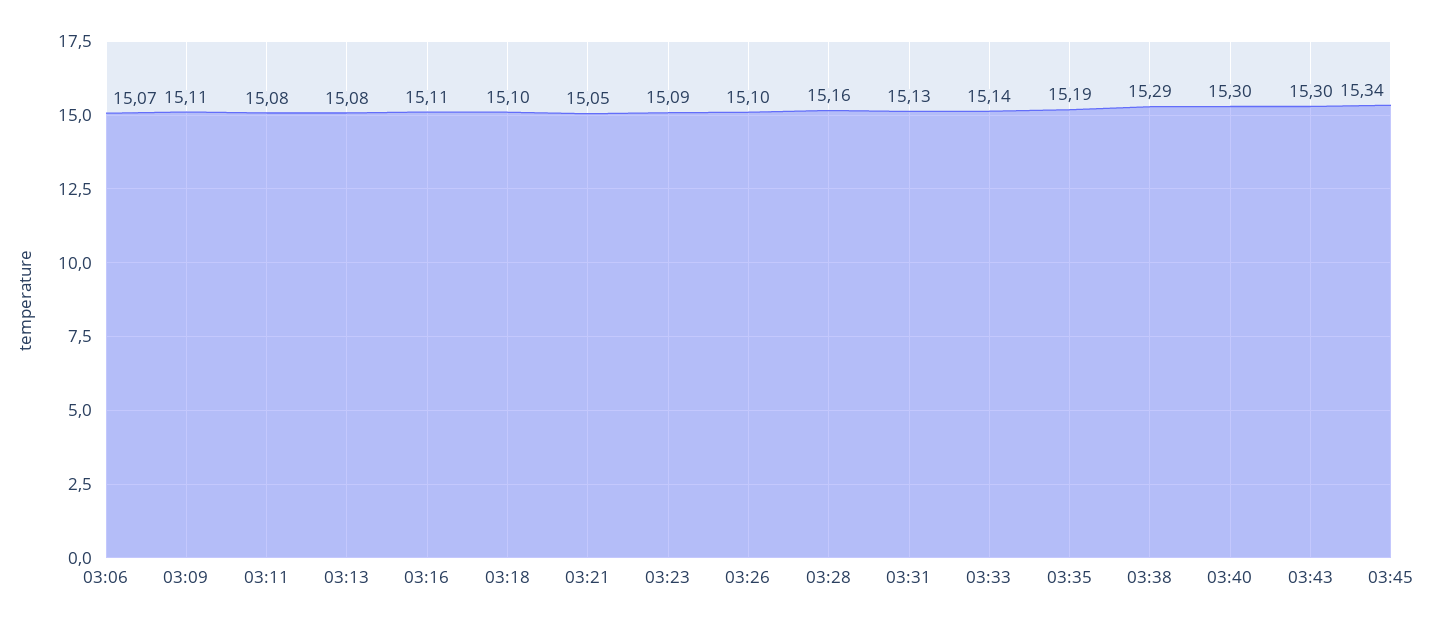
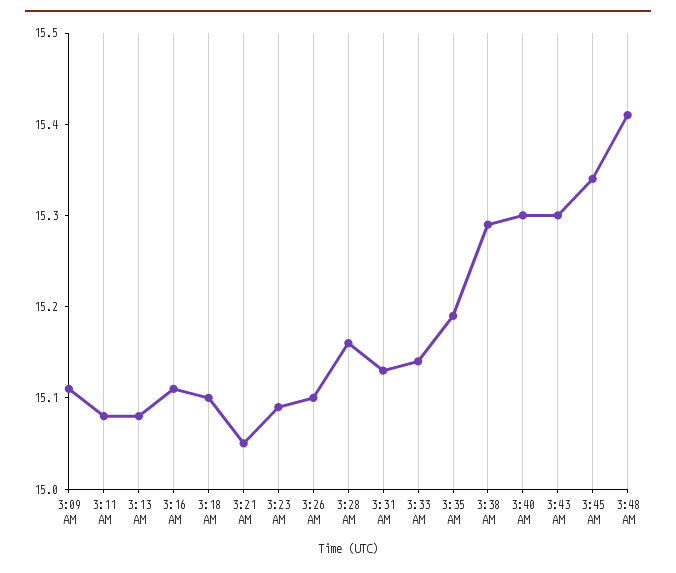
03:06: 15.07 -> none
3:48 AM: none -> 15.41

